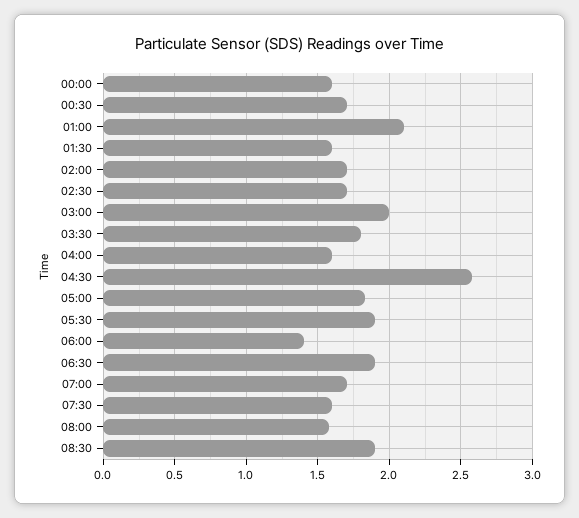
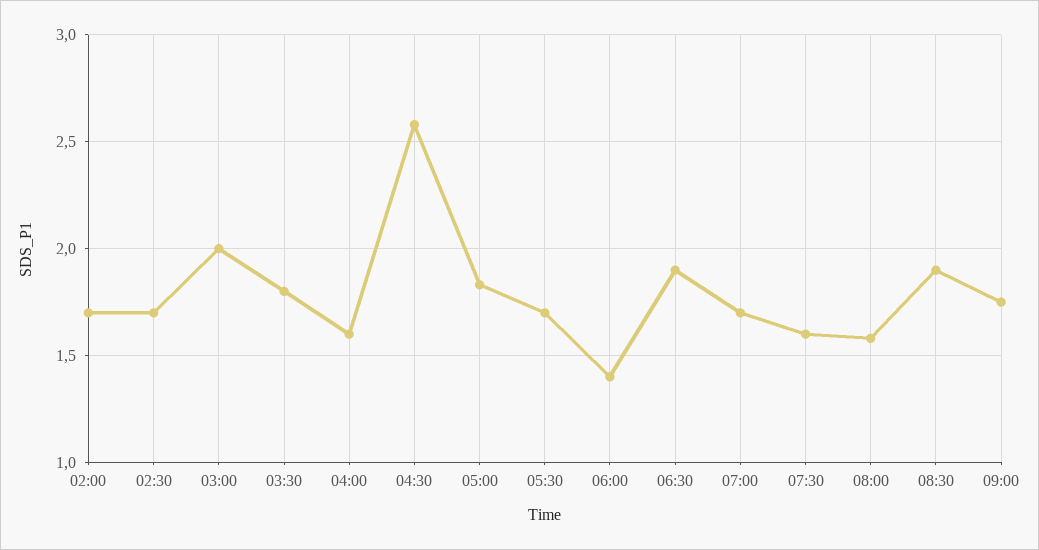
00:00: 1.6 -> none
00:30: 1.7 -> none
01:00: 2.1 -> none
01:30: 1.6 -> none
05:30: 1.9 -> 1.7
09:00: none -> 1.75

